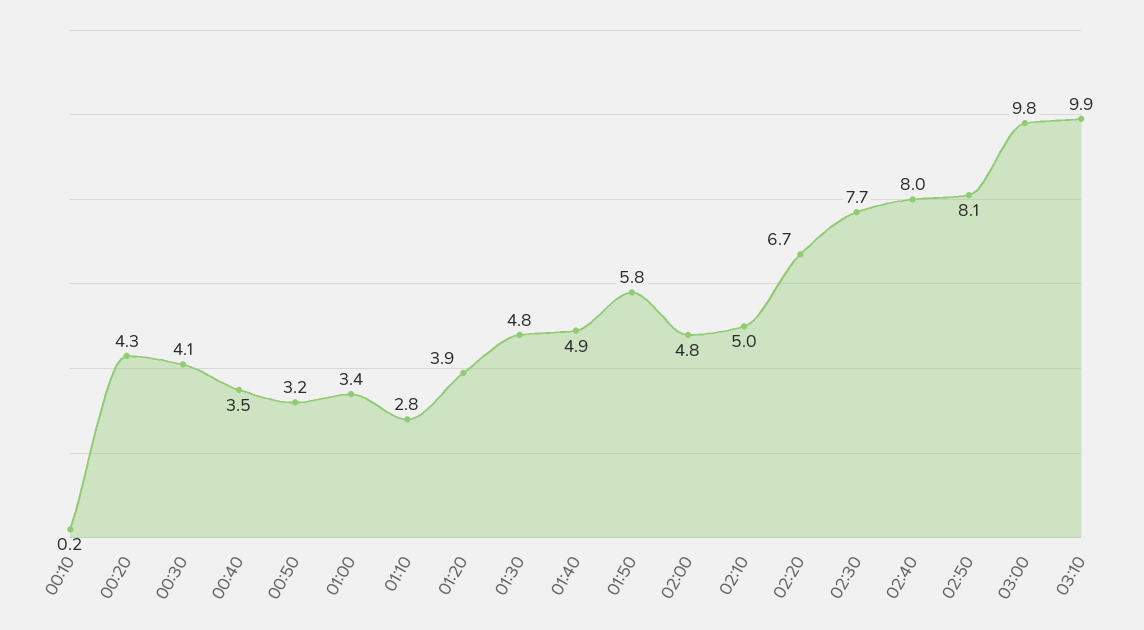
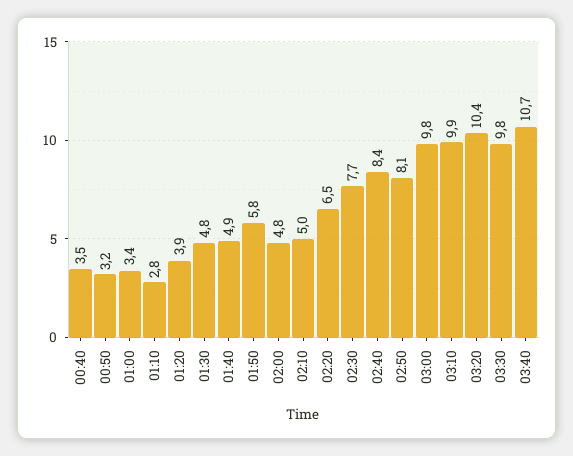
00:10: 0.2 -> none
00:20: 4.3 -> none
00:30: 4.1 -> none
02:20: 6.7 -> 6.5
02:40: 8 -> 8.4
03:20: none -> 10.4
03:30: none -> 9.8
03:40: none -> 10.7

